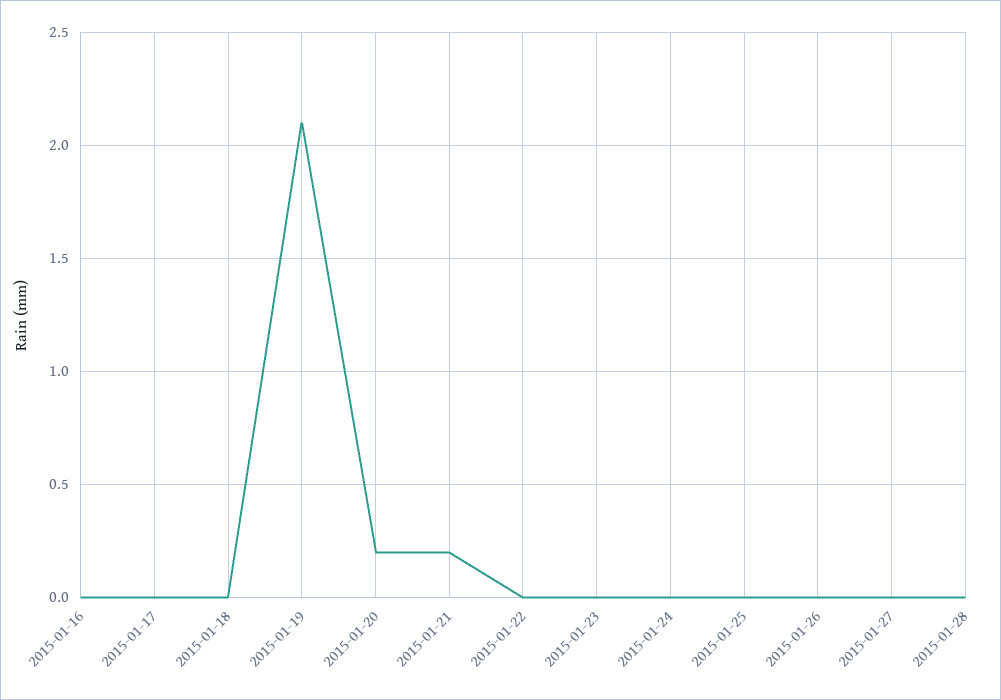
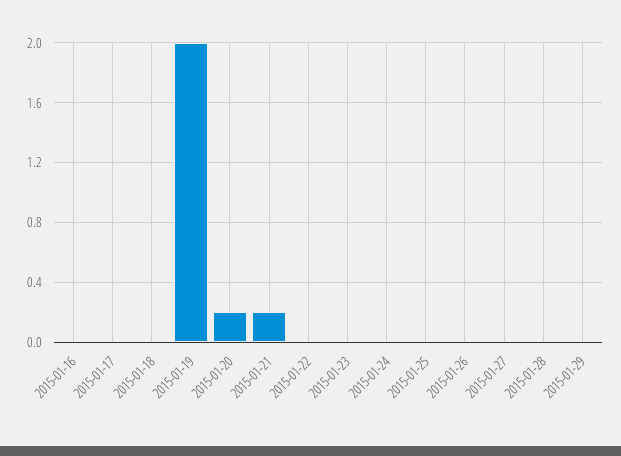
2015-01-19: 2.1 -> 2
2015-01-29: none -> 0

